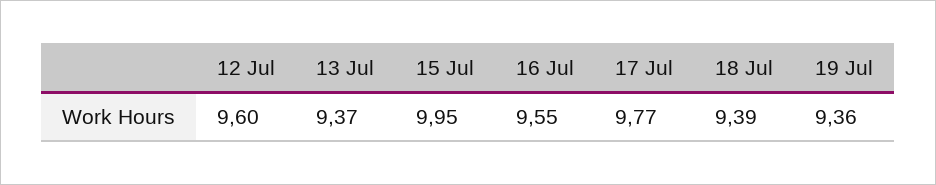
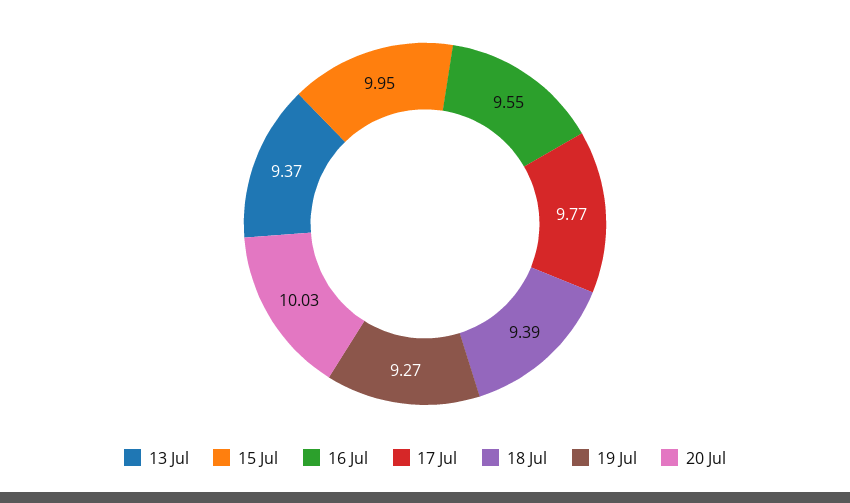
12 Jul: 9.6 -> none
19 Jul: 9.36 -> 9.27
20 Jul: none -> 10.03

